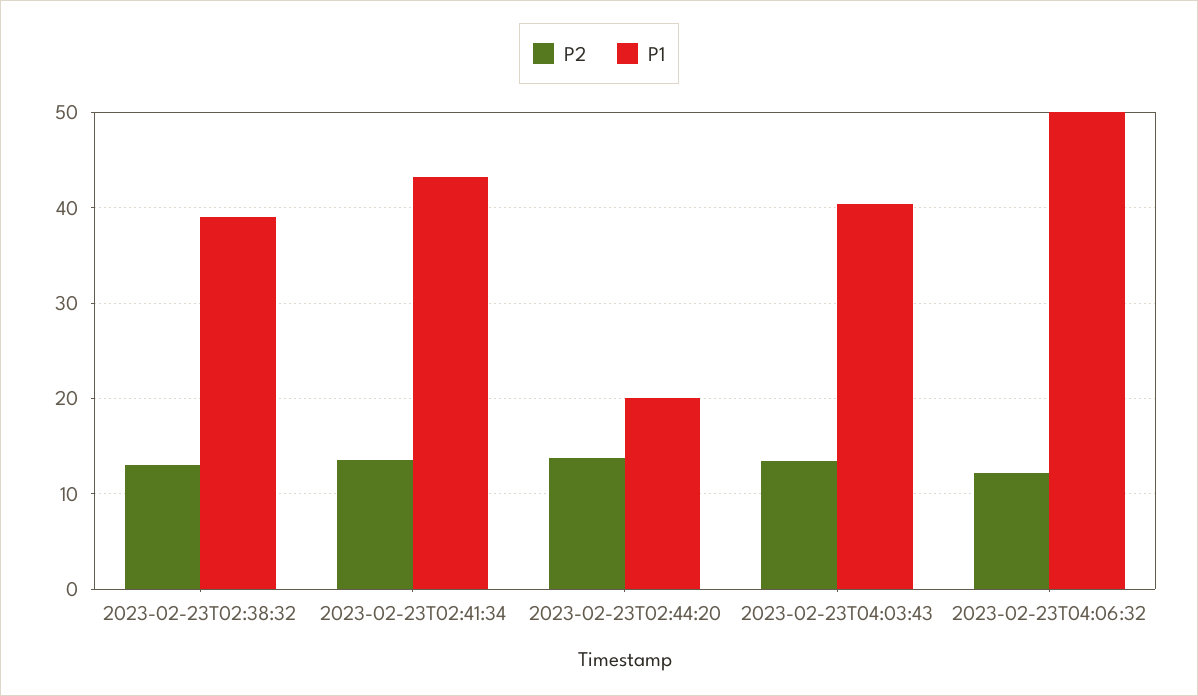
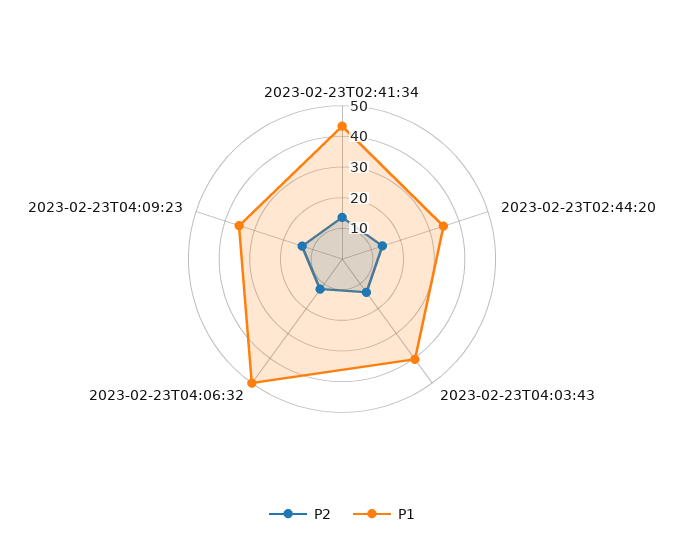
P2, 2023-02-23T02:38:32: 13 -> none
P1, 2023-02-23T02:38:32: 39 -> none
P1, 2023-02-23T02:44:20: 20 -> 35
P2, 2023-02-23T04:09:23: none -> 15
P1, 2023-02-23T04:09:23: none -> 35

